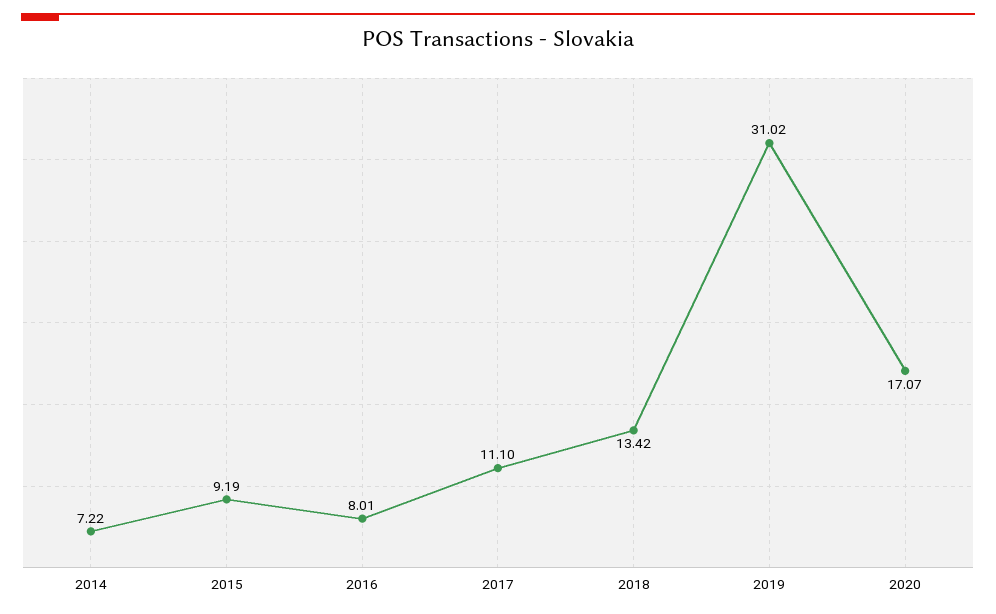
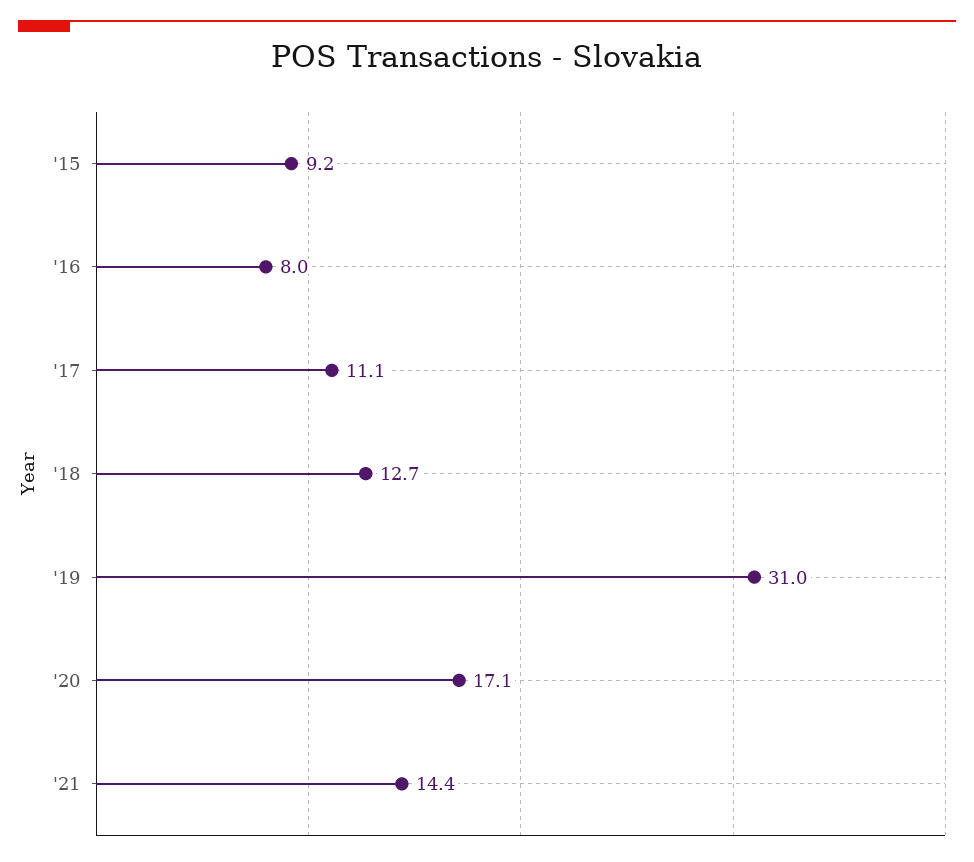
2014: 7.22 -> none
2018: 13.42 -> 12.7
'21: none -> 14.4

